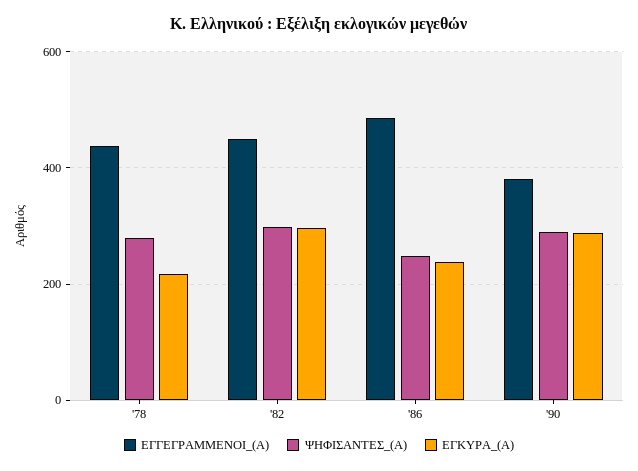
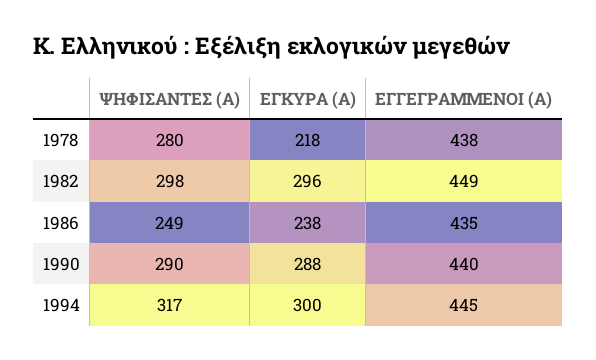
ΕΓΓΕΓΡΑΜΜΕΝΟΙ_(Α), '86: 480 -> 435
ΕΓΓΕΓΡΑΜΜΕΝΟΙ_(Α), '90: 380 -> 440
ΨΗΦΙΣΑΝΤΕΣ_(Α), 1994: none -> 317
ΕΓΚΥΡΑ_(Α), 1994: none -> 300
ΕΓΓΕΓΡΑΜΜΕΝΟΙ_(Α), 1994: none -> 445

